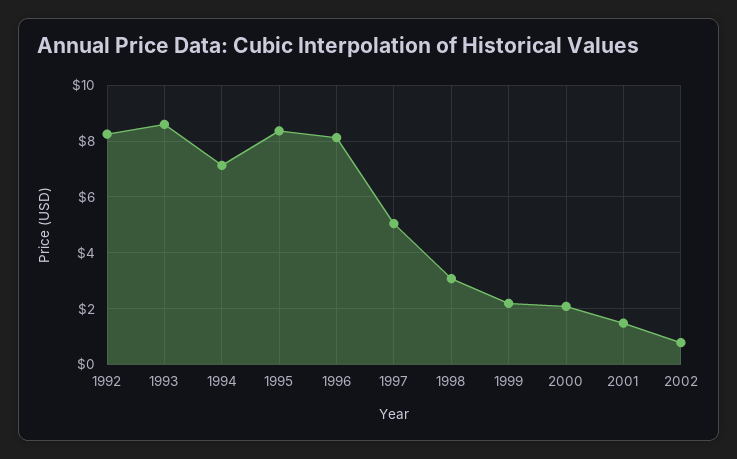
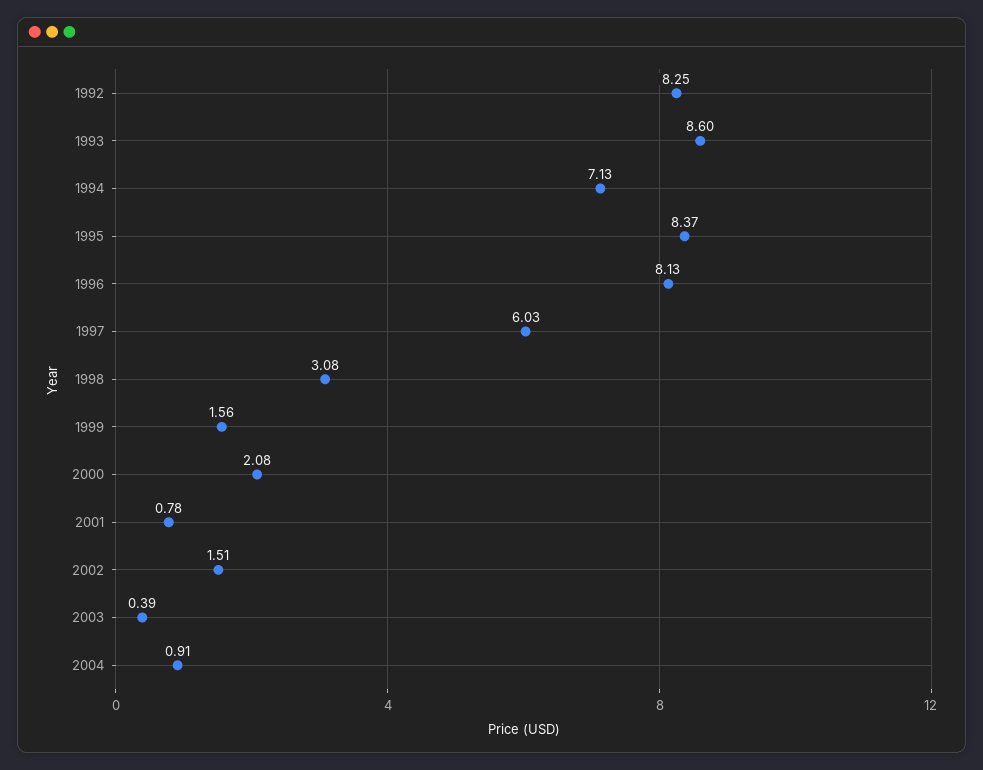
1997: 5 -> 6.03
1999: 2.25 -> 1.56
2001: 1.5 -> 0.78
2002: 0.75 -> 1.51
2003: none -> 0.39
2004: none -> 0.91

